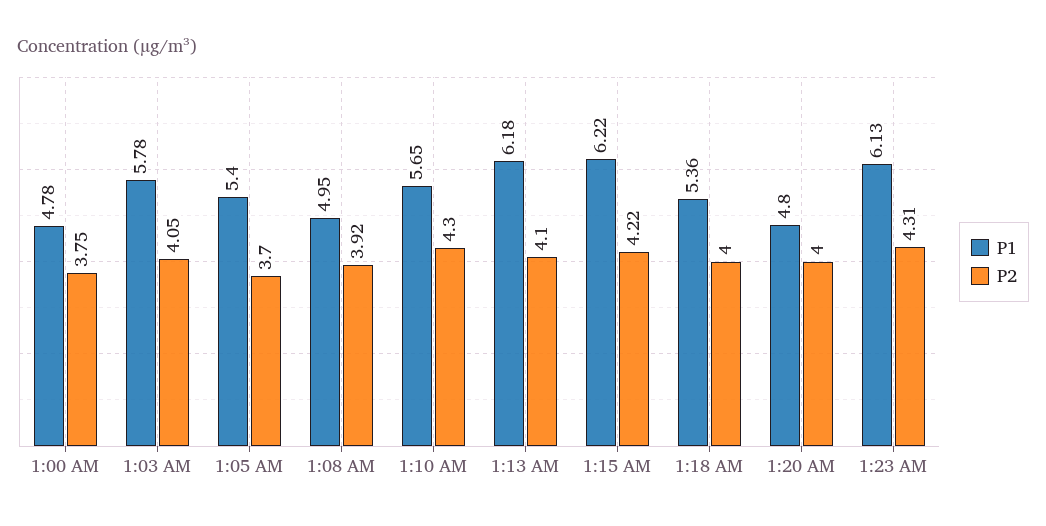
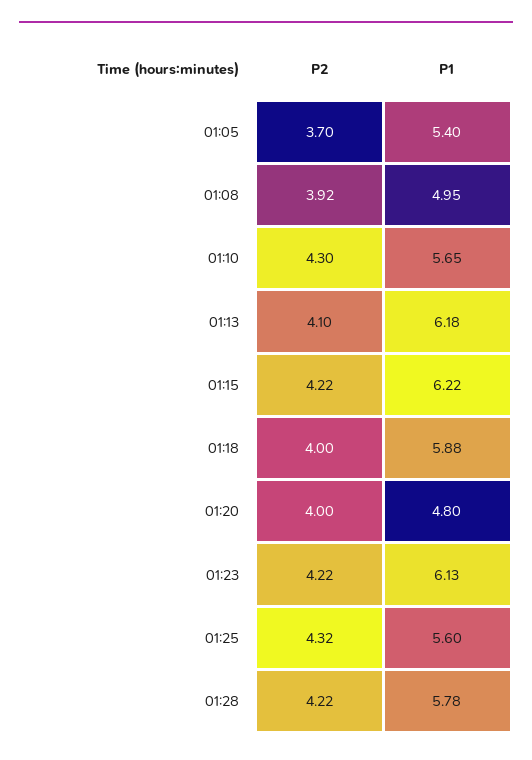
P1, 1:00 AM: 4.78 -> none
P2, 1:00 AM: 3.75 -> none
P1, 1:03 AM: 5.78 -> none
P2, 1:03 AM: 4.05 -> none
P1, 1:18 AM: 5.36 -> 5.88
P2, 1:23 AM: 4.31 -> 4.22
P2, 01:25: none -> 4.32
P1, 01:25: none -> 5.6
P2, 01:28: none -> 4.22
P1, 01:28: none -> 5.78

